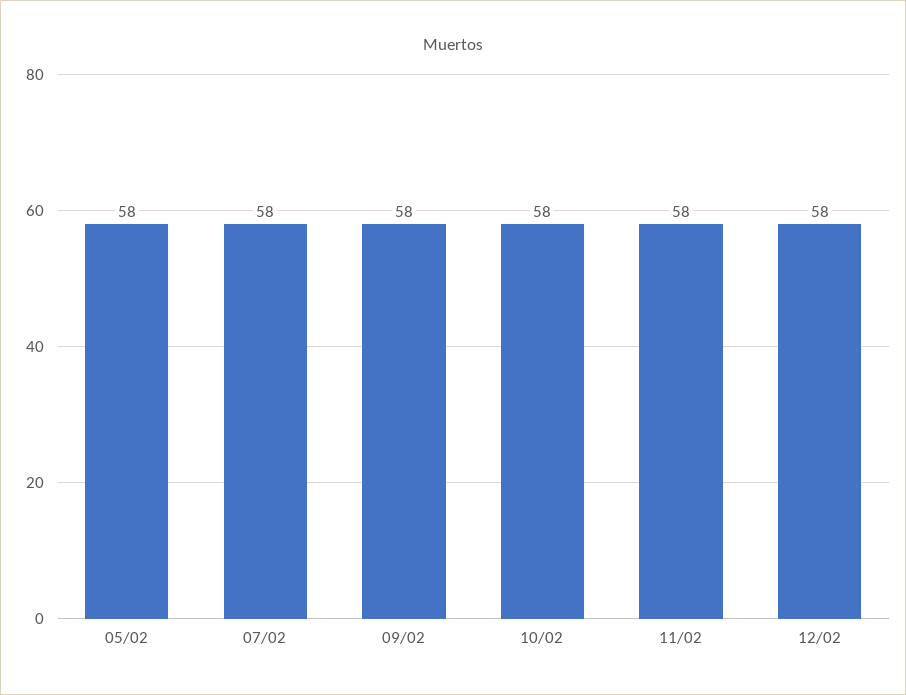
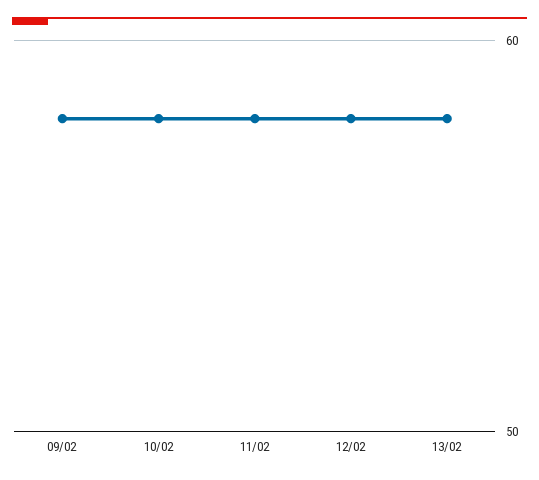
05/02: 58 -> none
07/02: 58 -> none
13/02: none -> 58

